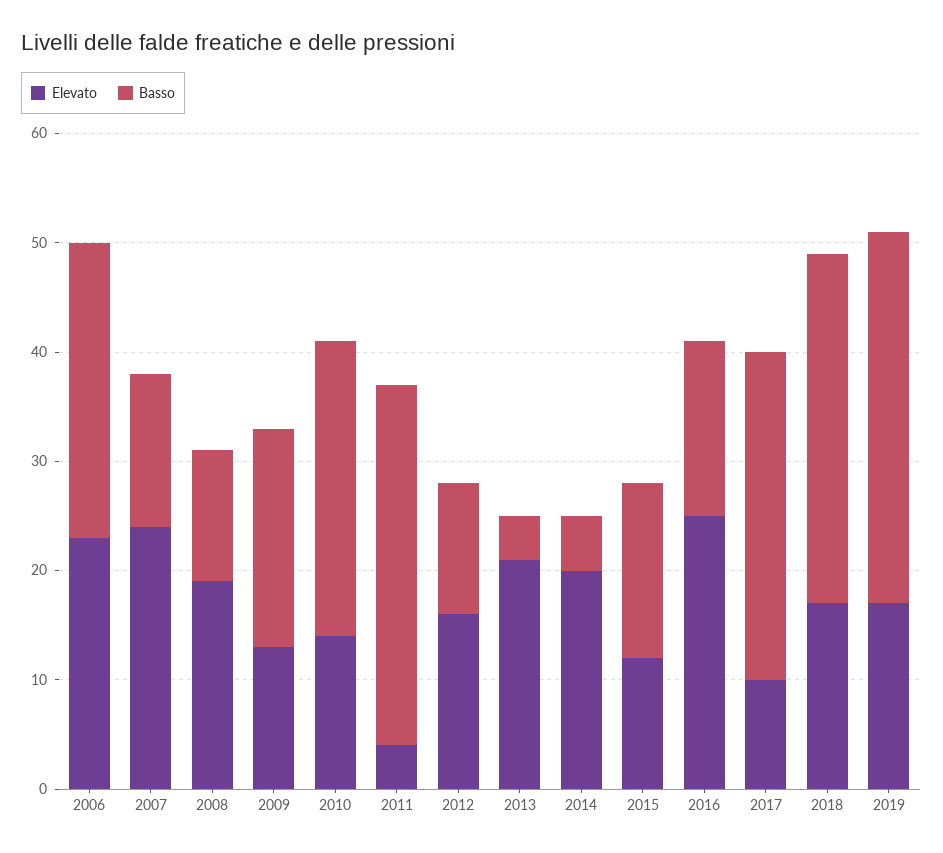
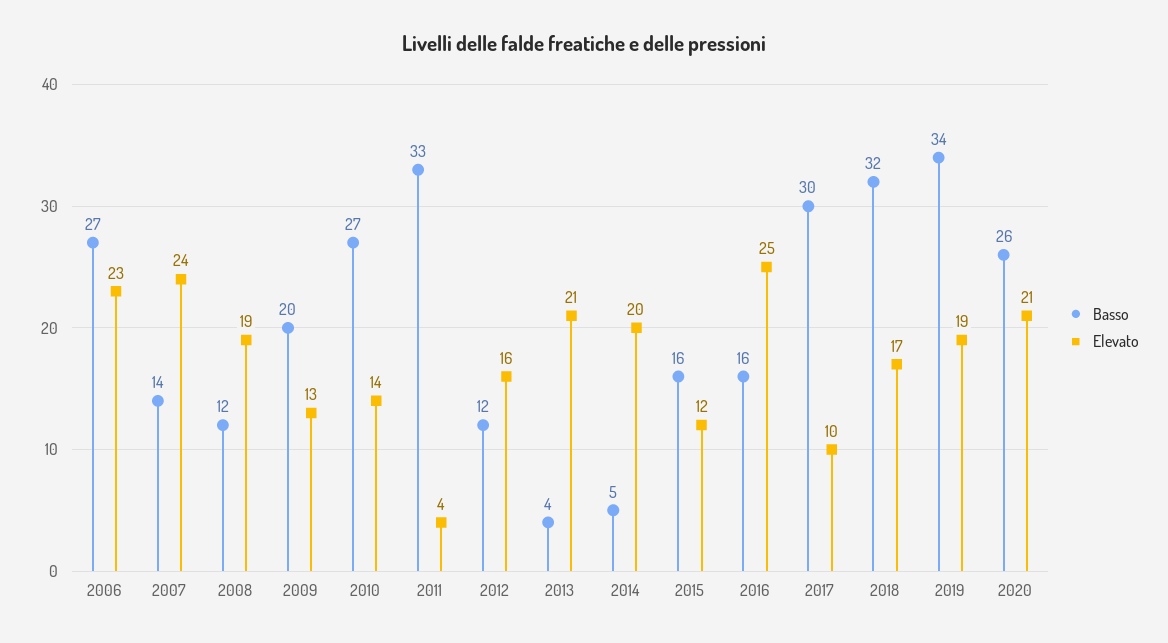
Elevato, 2019: 17 -> 19
Basso, 2020: none -> 26
Elevato, 2020: none -> 21

